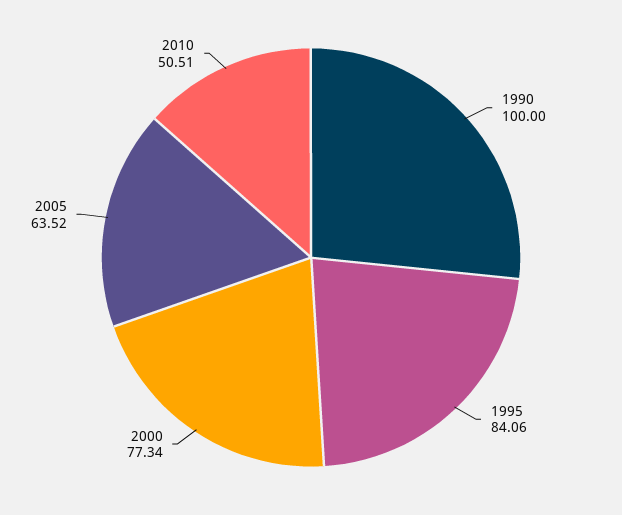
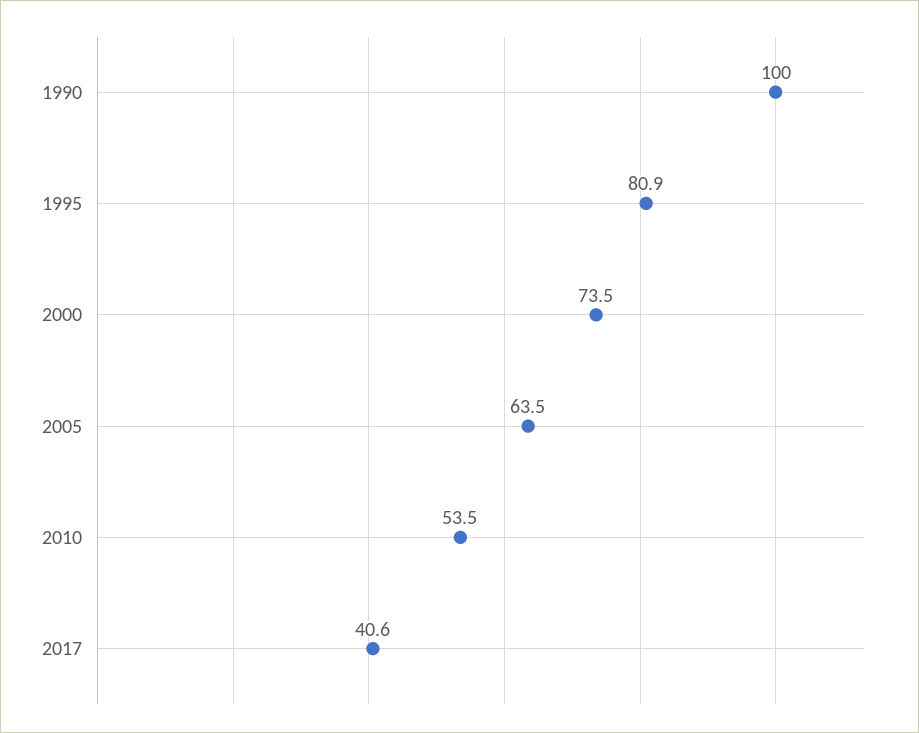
1995: 84.06 -> 80.9
2000: 77.34 -> 73.5
2010: 50.51 -> 53.5
2017: none -> 40.6

